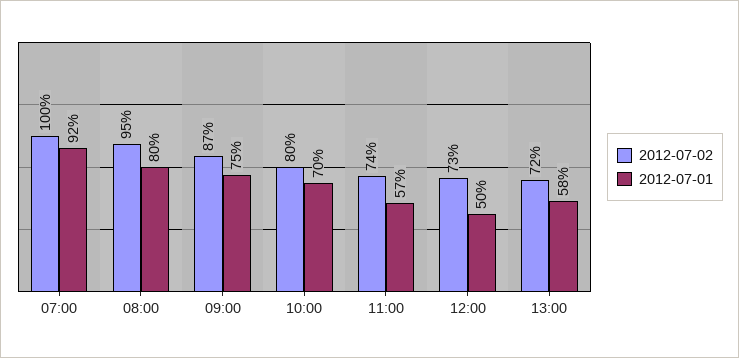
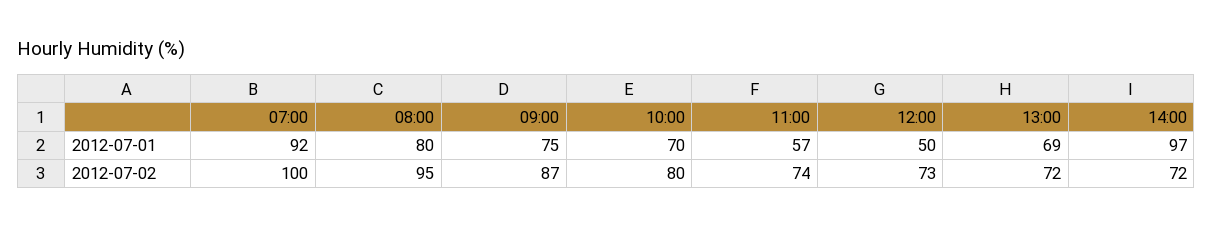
2012-07-01, 13:00: 58 -> 69
2012-07-01, 14:00: none -> 97
2012-07-02, 14:00: none -> 72

